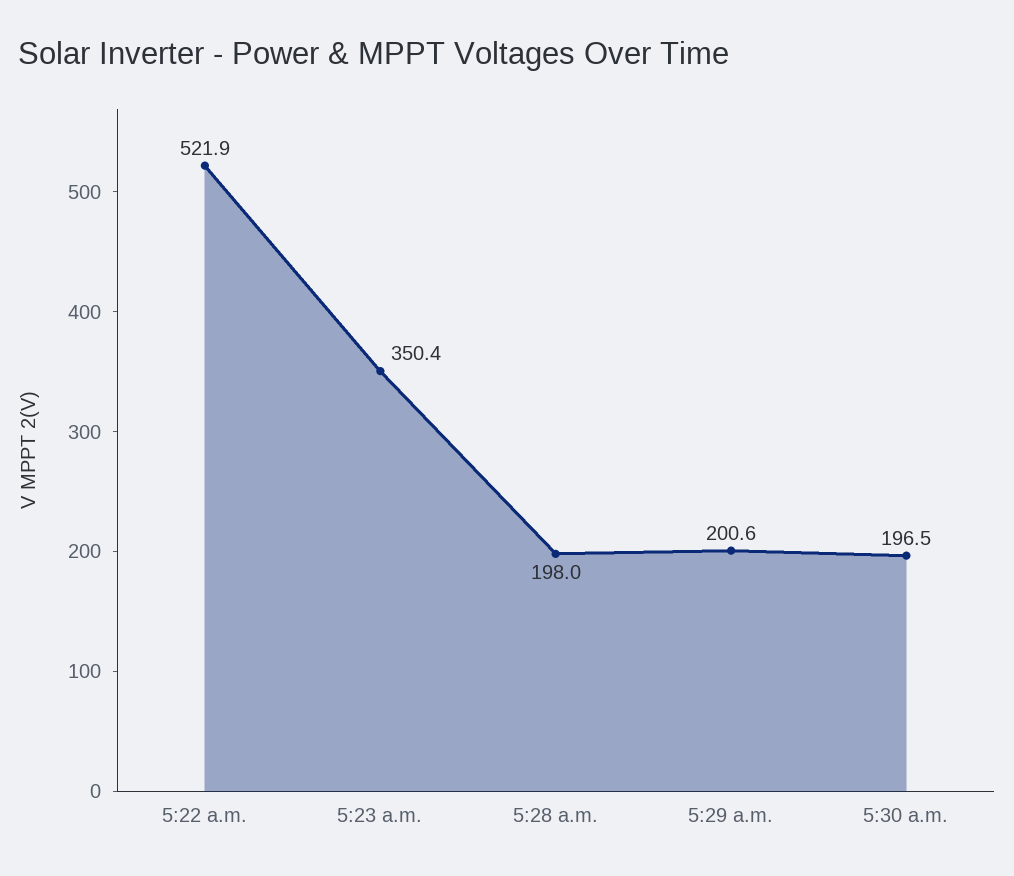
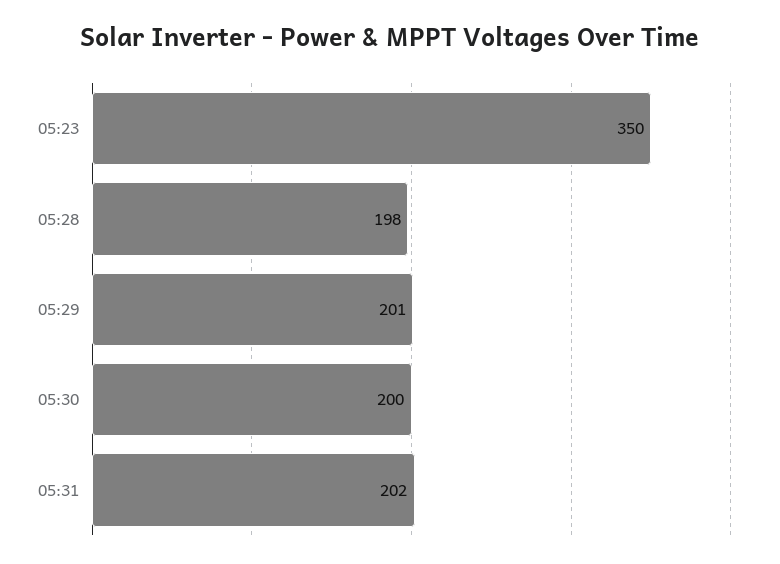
5:22 a.m.: 521.9 -> none
5:30 a.m.: 196.5 -> 200
05:31: none -> 202

